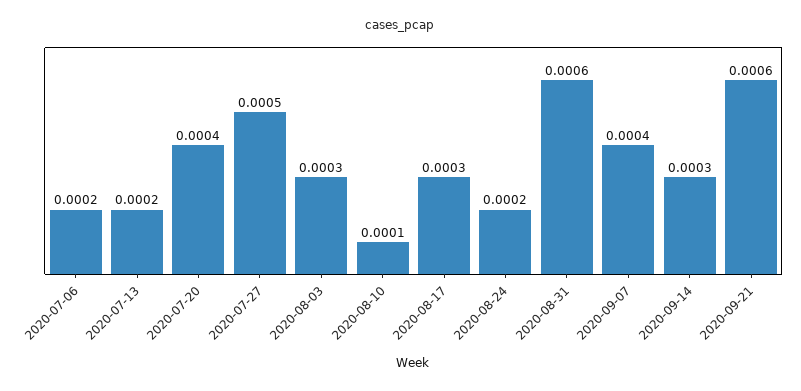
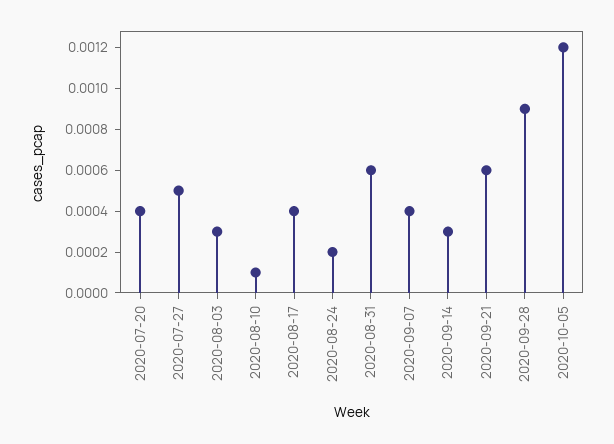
2020-07-06: 0.0002 -> none
2020-07-13: 0.0002 -> none
2020-08-17: 0.0003 -> 0.0004
2020-09-28: none -> 0.0009
2020-10-05: none -> 0.0012

